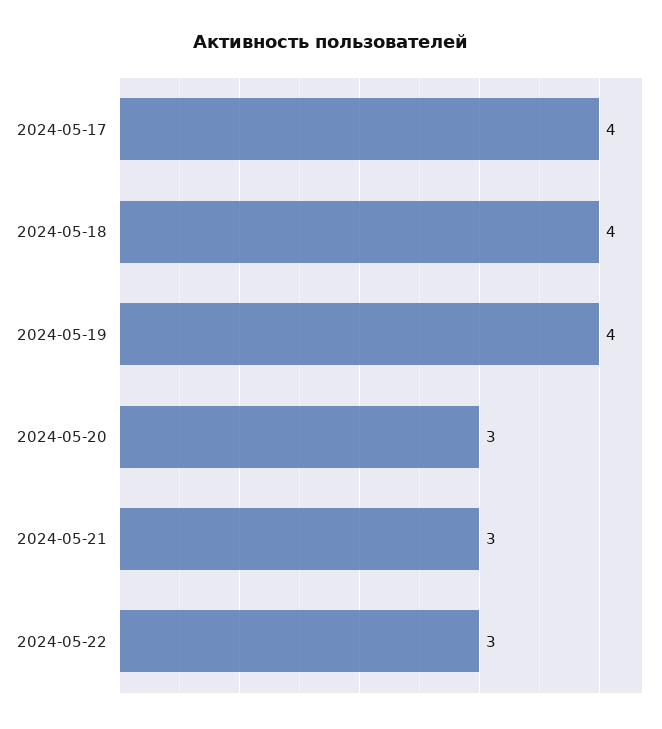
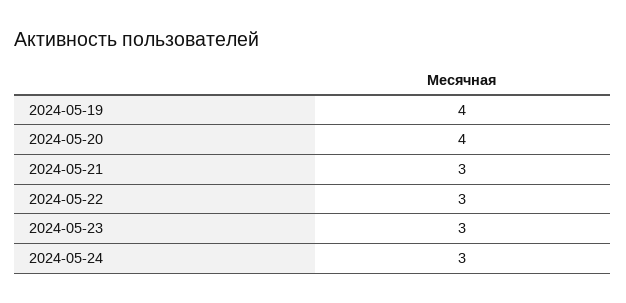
2024-05-17: 4 -> none
2024-05-18: 4 -> none
2024-05-20: 3 -> 4
2024-05-23: none -> 3
2024-05-24: none -> 3

